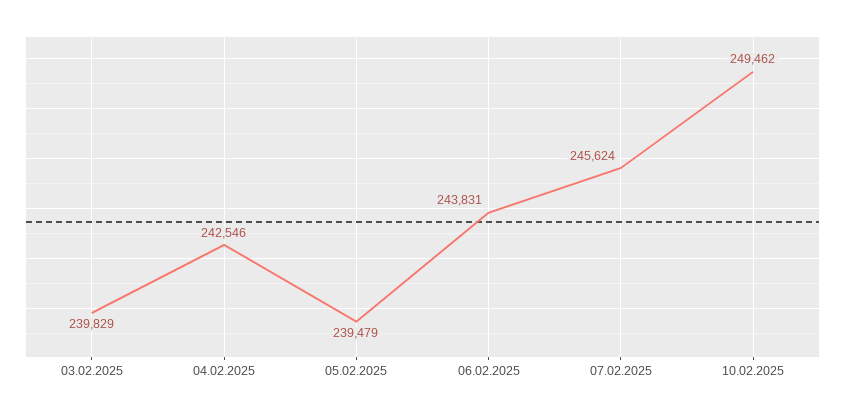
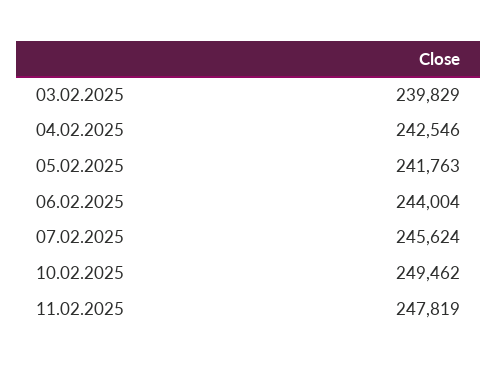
05.02.2025: 239479 -> 241763
06.02.2025: 243831 -> 244004
11.02.2025: none -> 247819

